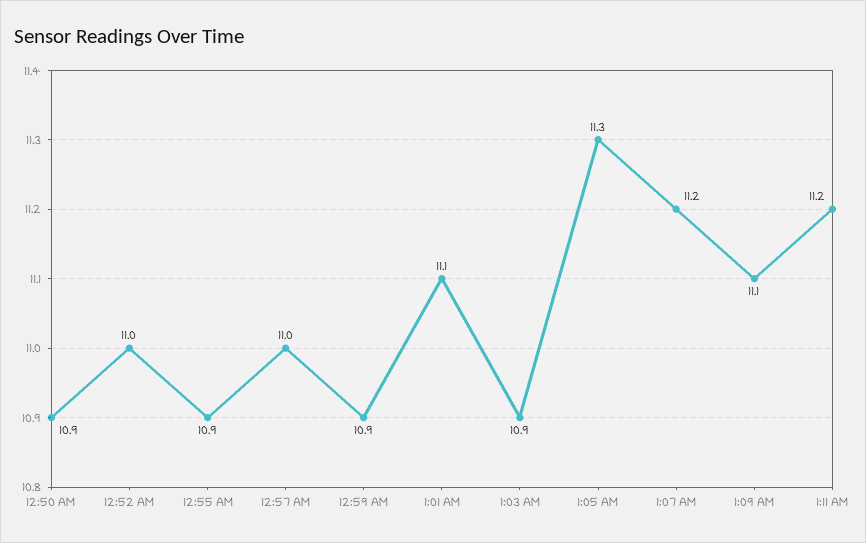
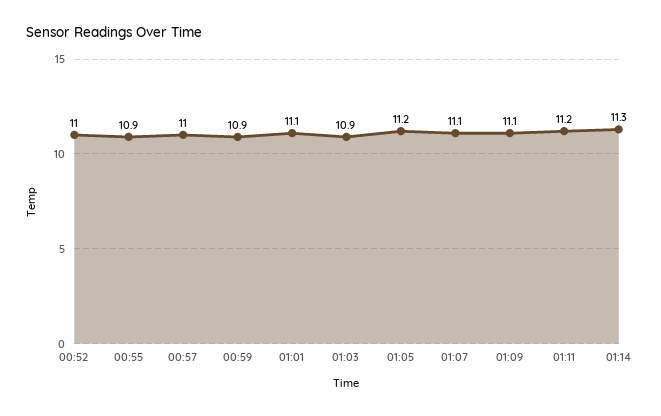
12:50 AM: 10.9 -> none
1:05 AM: 11.3 -> 11.2
1:07 AM: 11.2 -> 11.1
01:14: none -> 11.3

